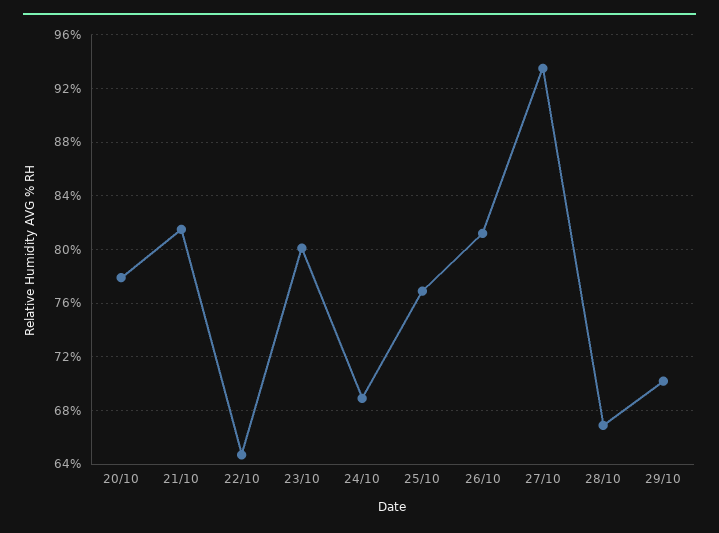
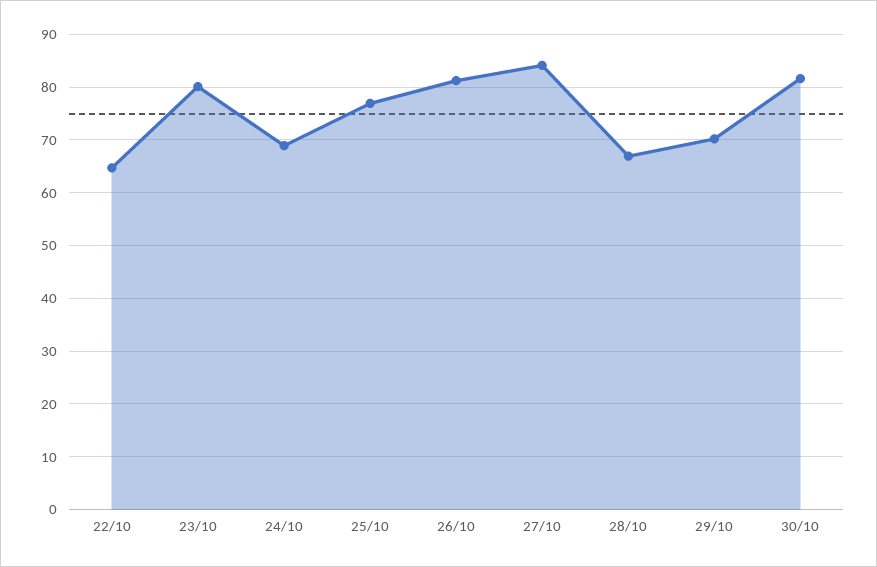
20/10: 78 -> none
21/10: 81.5 -> none
27/10: 93.5 -> 84
30/10: none -> 82

